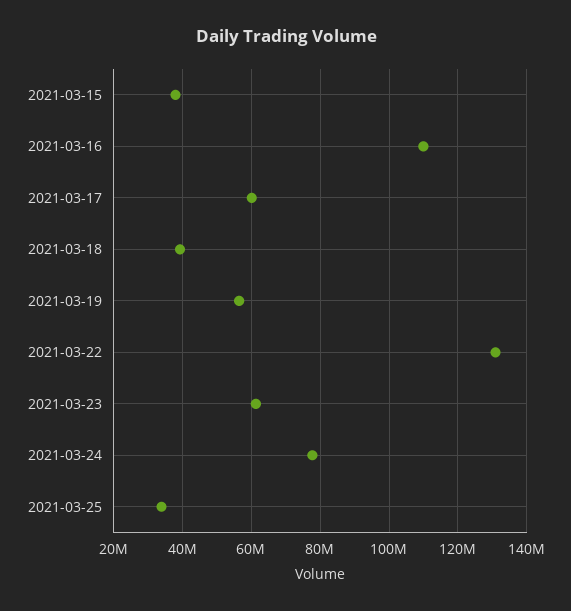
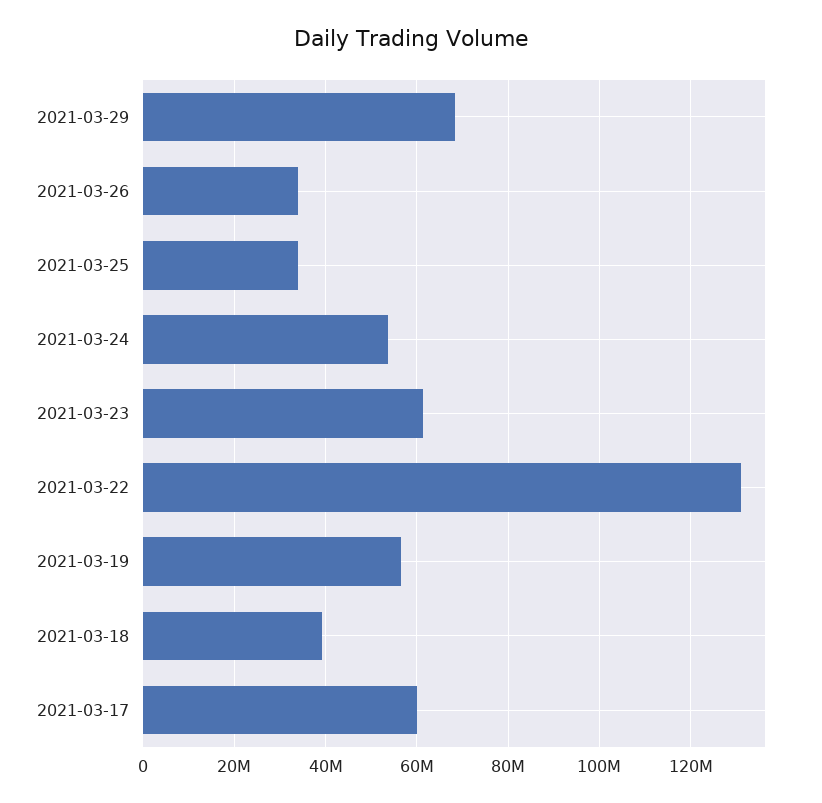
2021-03-15: 38000000 -> none
2021-03-16: 110000000 -> none
2021-03-24: 78000000 -> 54000000
2021-03-29: none -> 68000000
2021-03-26: none -> 34000000

